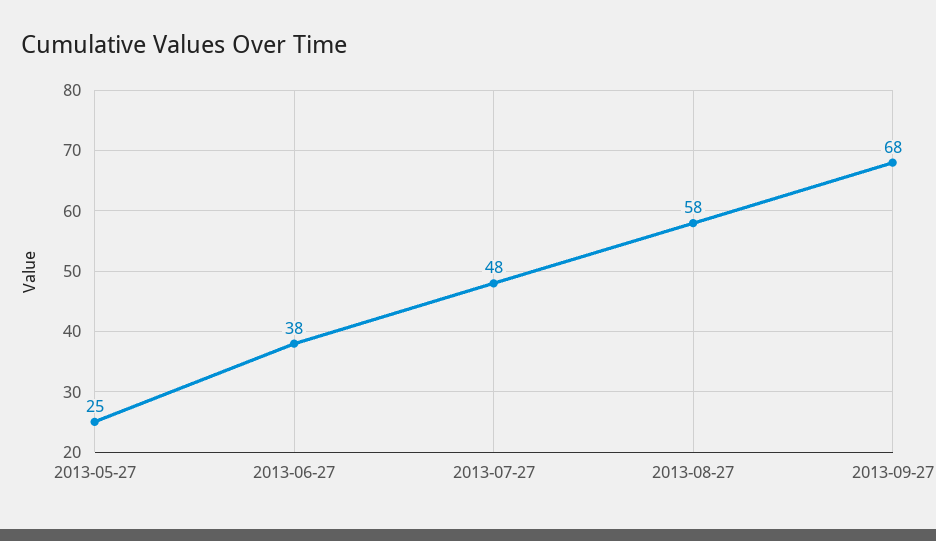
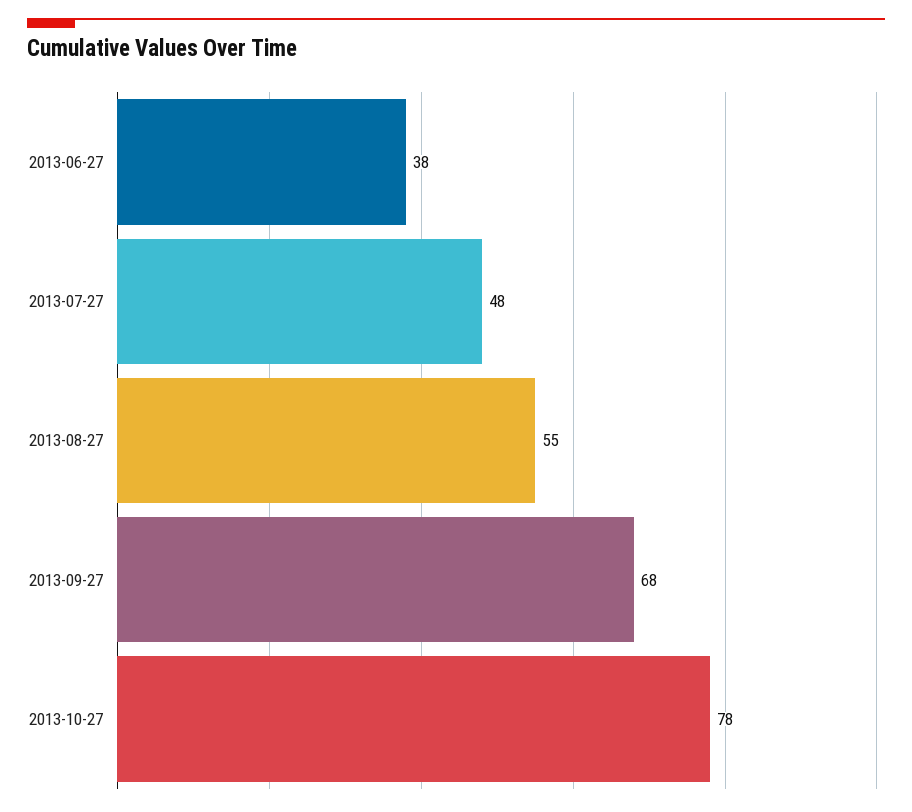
2013-05-27: 25 -> none
2013-08-27: 58 -> 55
2013-10-27: none -> 78

